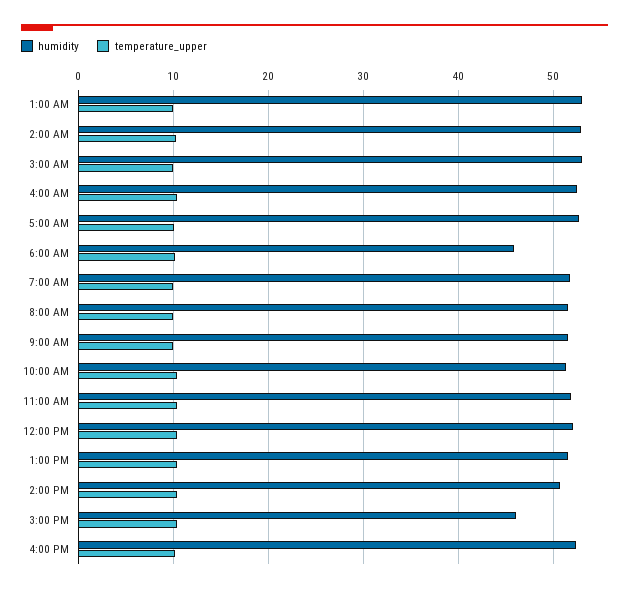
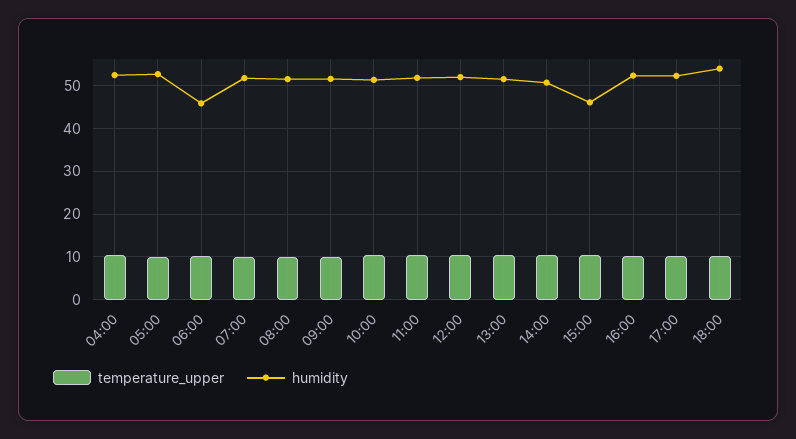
humidity, 1:00 AM: 53 -> none
temperature_upper, 1:00 AM: 10 -> none
humidity, 2:00 AM: 53 -> none
temperature_upper, 2:00 AM: 10 -> none
humidity, 3:00 AM: 53 -> none
temperature_upper, 3:00 AM: 10 -> none
temperature_upper, 17:00: none -> 10
humidity, 17:00: none -> 52
temperature_upper, 18:00: none -> 10
humidity, 18:00: none -> 54

